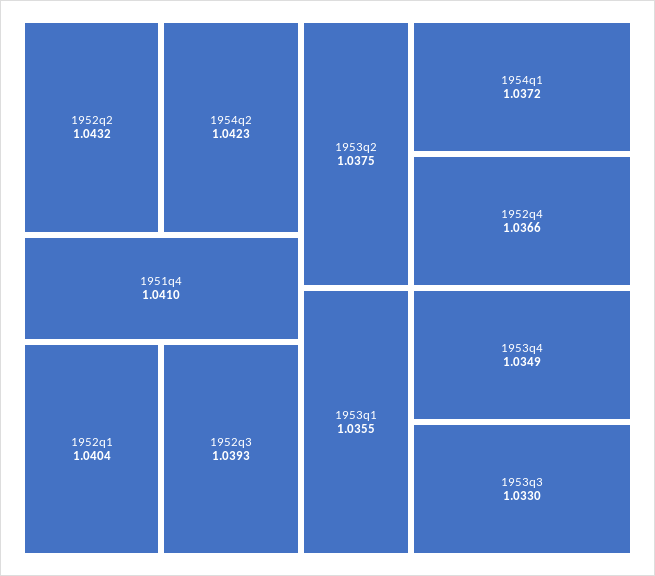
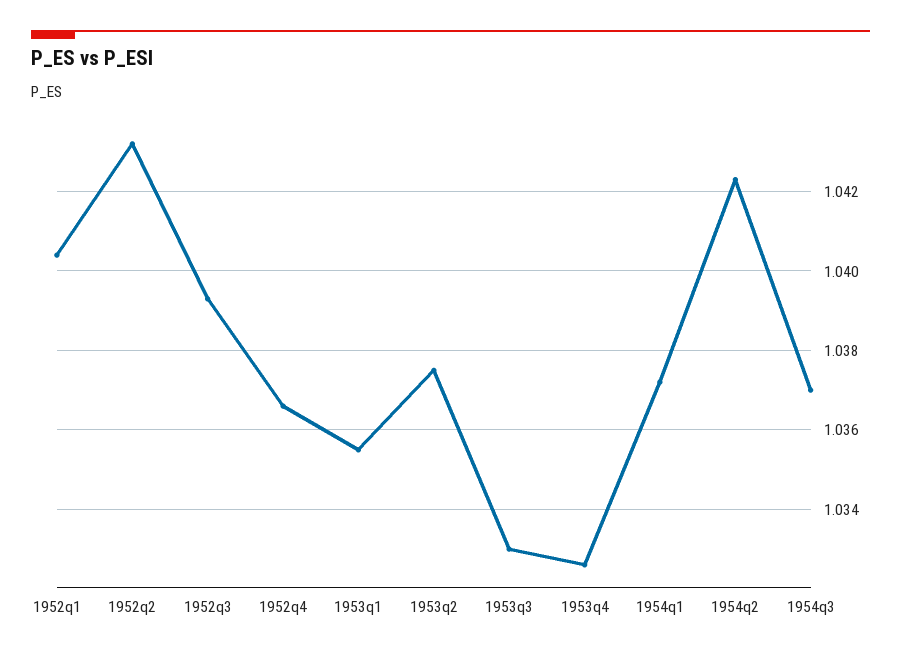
1951q4: 1.041 -> none
1953q4: 1.0349 -> 1.0325
1954q3: none -> 1.037

